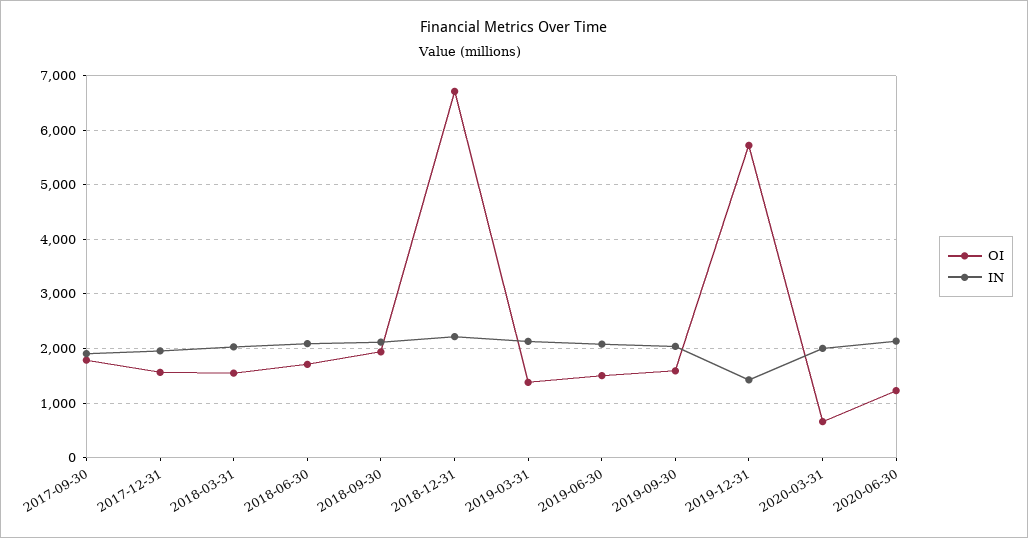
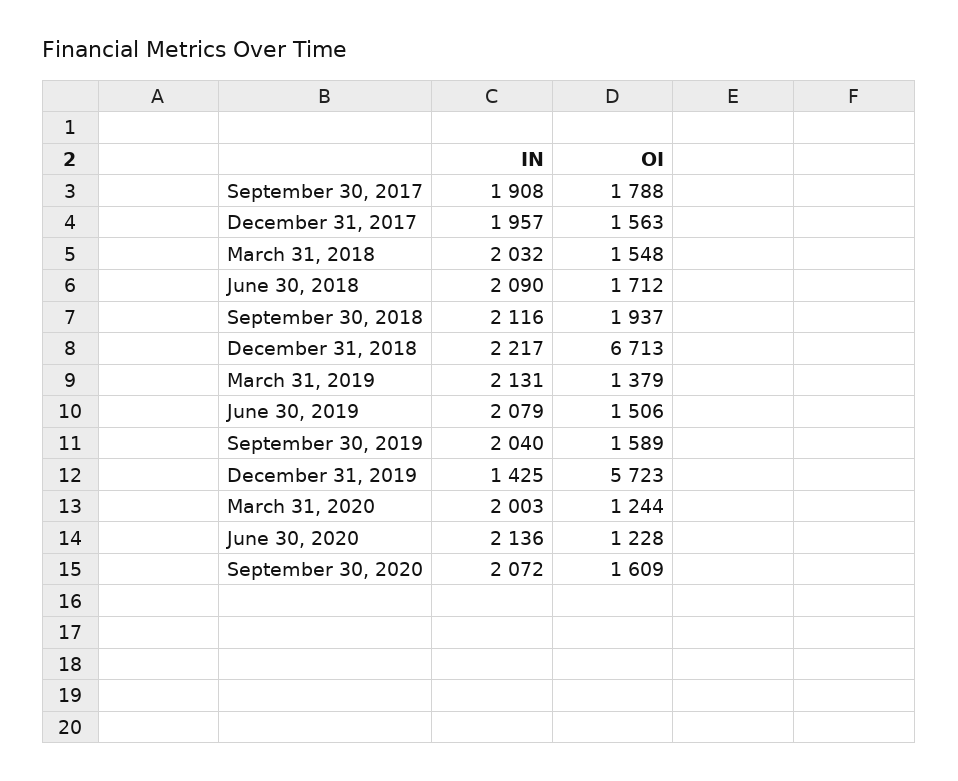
OI, 2020-03-31: 600 -> 1244
IN, September 30, 2020: none -> 2072
OI, September 30, 2020: none -> 1609

